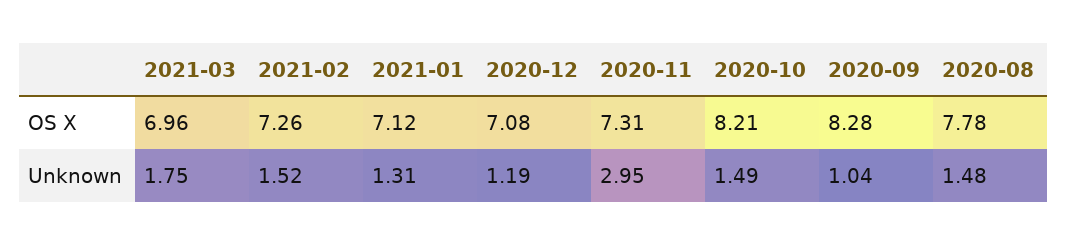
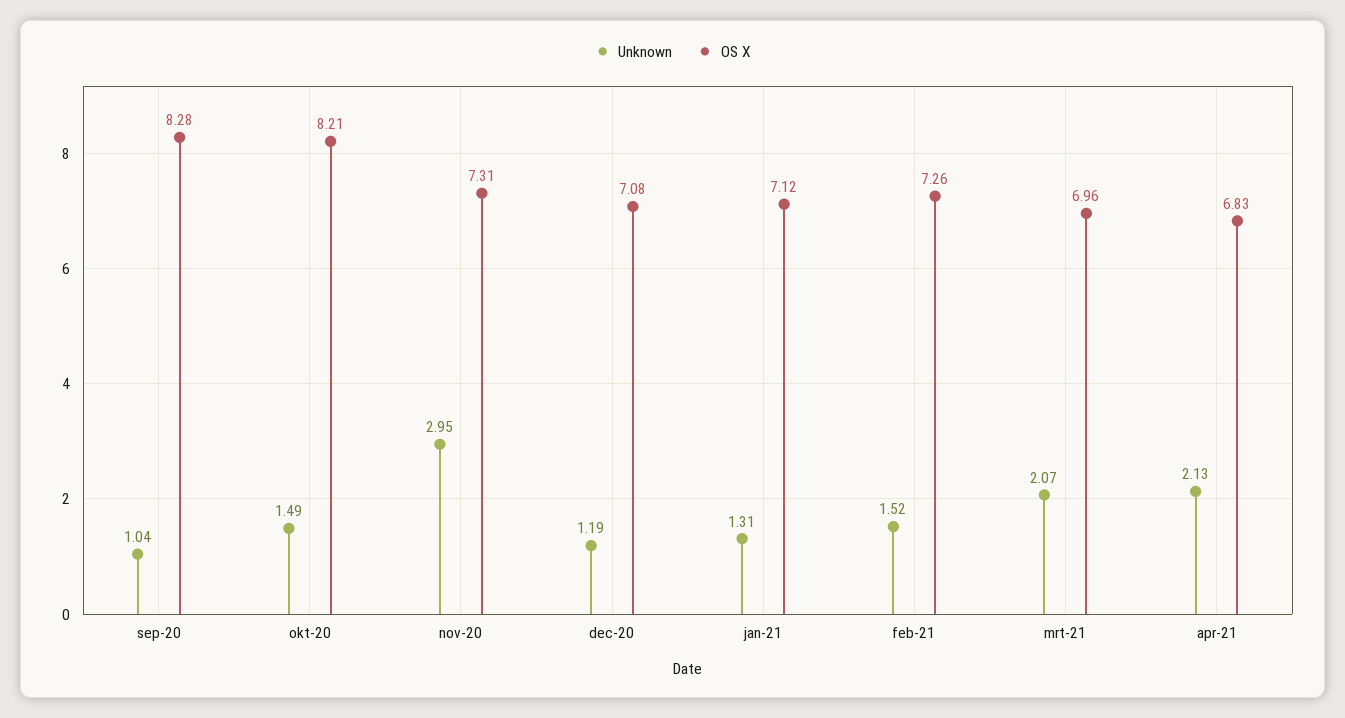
OS X, 2020-08: 7.78 -> none
Unknown, 2021-03: 1.75 -> 2.07
Unknown, 2020-08: 1.48 -> none
Unknown, apr-21: none -> 2.13
OS X, apr-21: none -> 6.83

